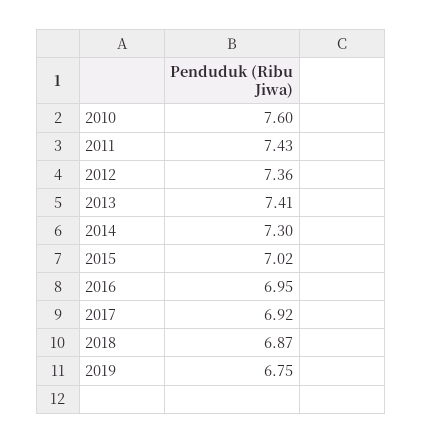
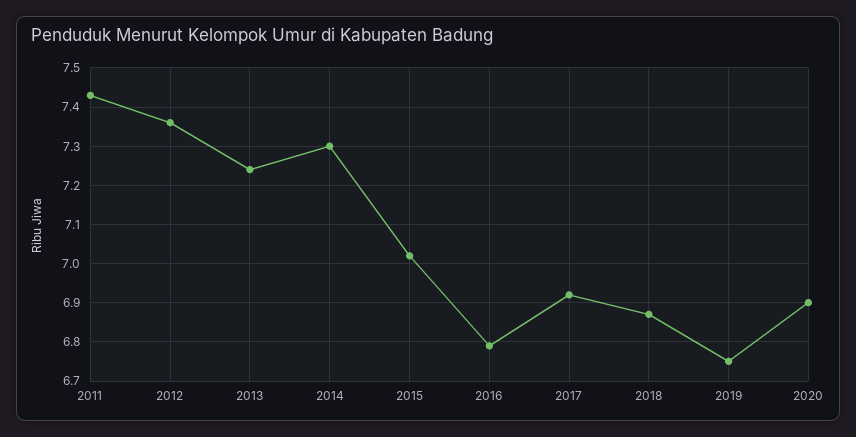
2010: 7.6 -> none
2013: 7.41 -> 7.25
2016: 6.95 -> 6.8
2020: none -> 6.9

